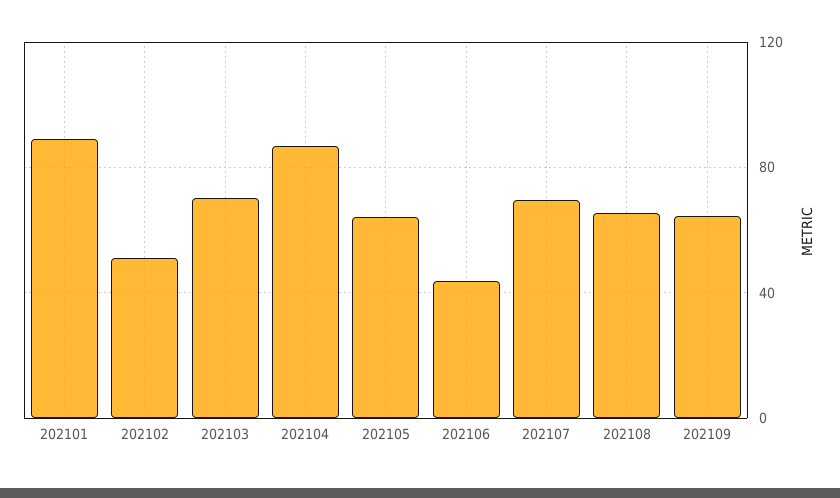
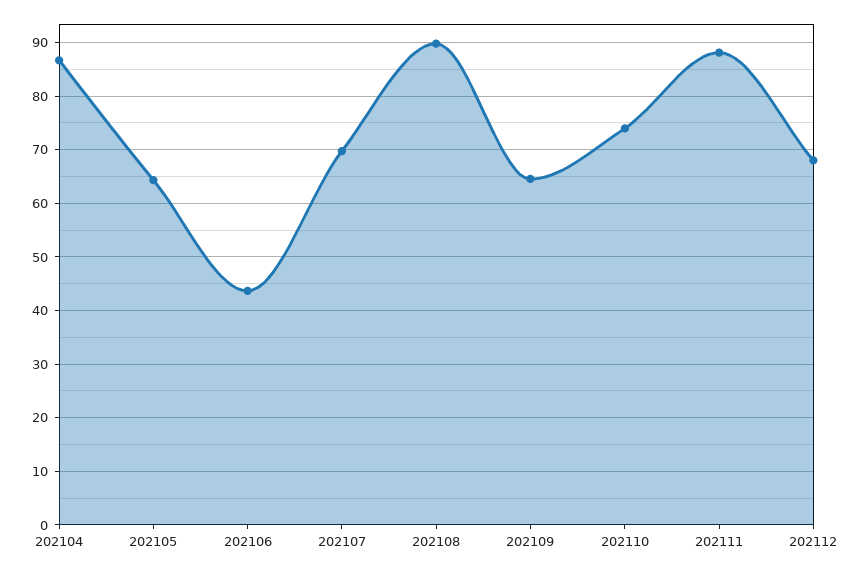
202101: 90 -> none
202102: 50 -> none
202103: 70 -> none
202108: 65 -> 90
202110: none -> 74
202111: none -> 88
202112: none -> 68

